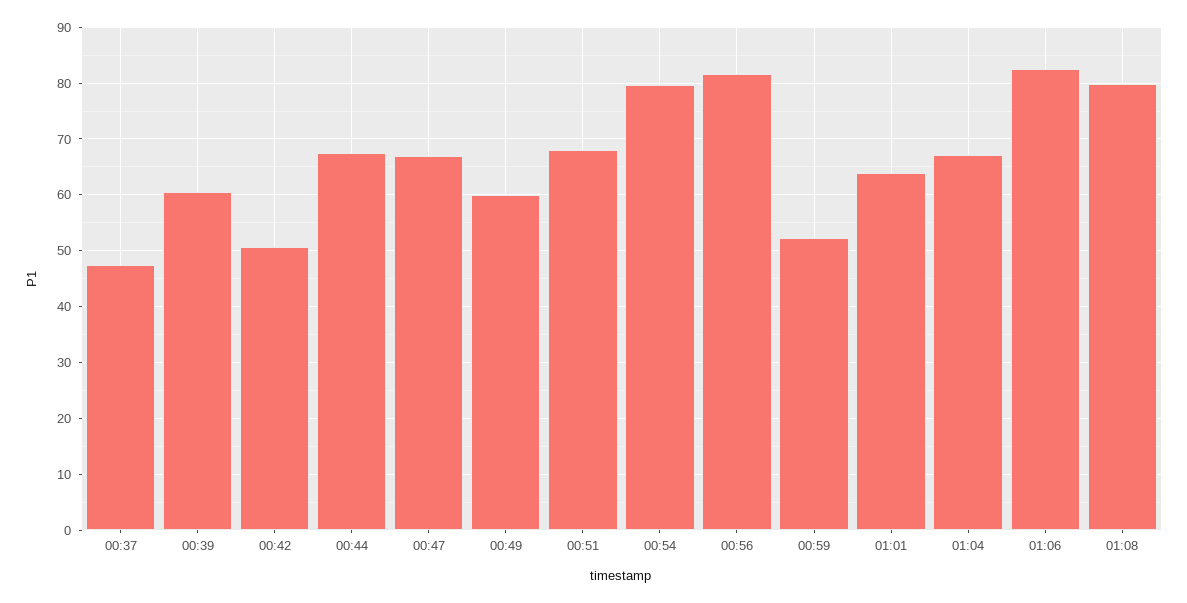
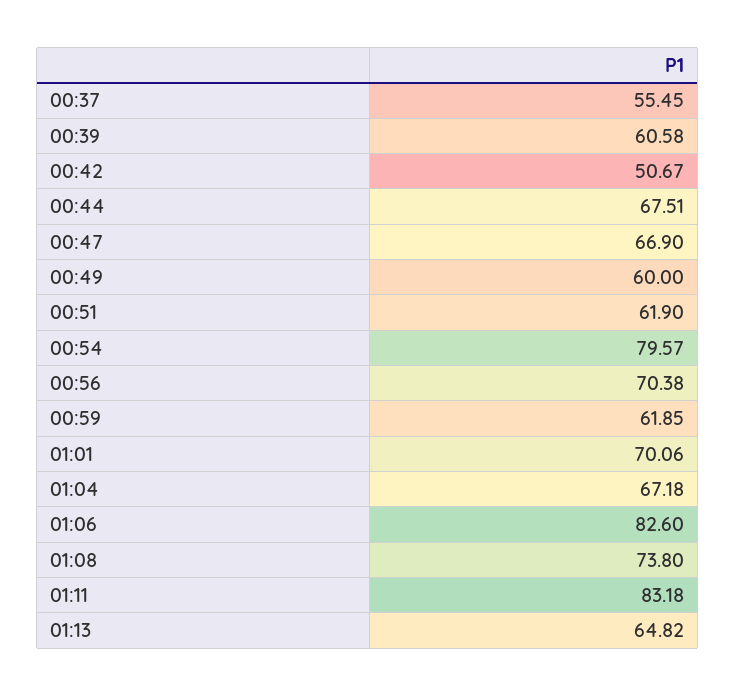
00:37: 48 -> 55.45
00:51: 68 -> 61.9
00:56: 82 -> 70.38
00:59: 52 -> 61.85
01:01: 64 -> 70.06
01:08: 80 -> 73.8
01:11: none -> 83.18
01:13: none -> 64.82

